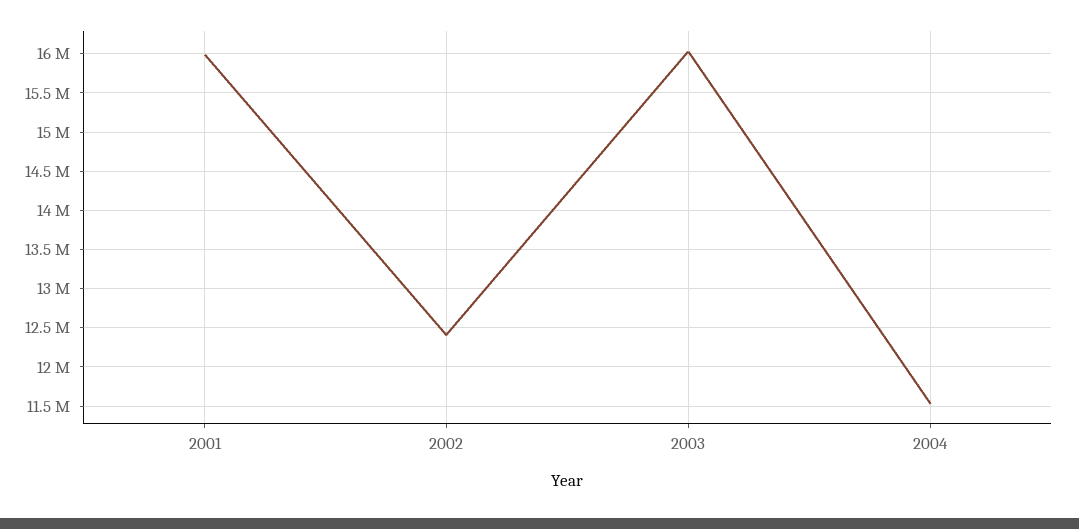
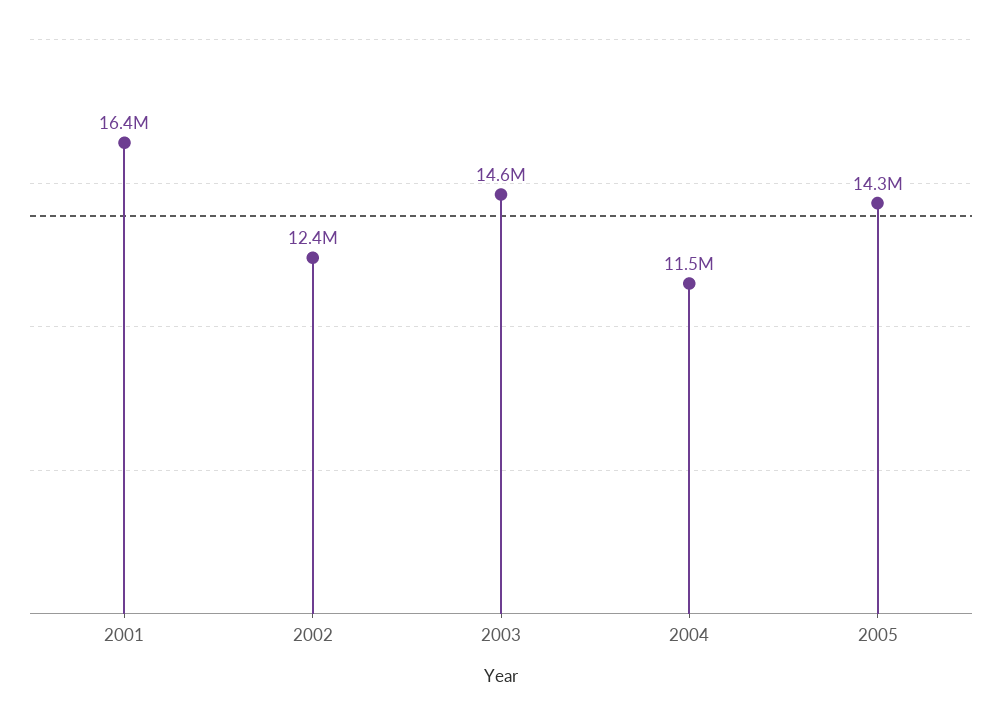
2001: 16000000 -> 16400000
2003: 16000000 -> 14600000
2005: none -> 14300000

